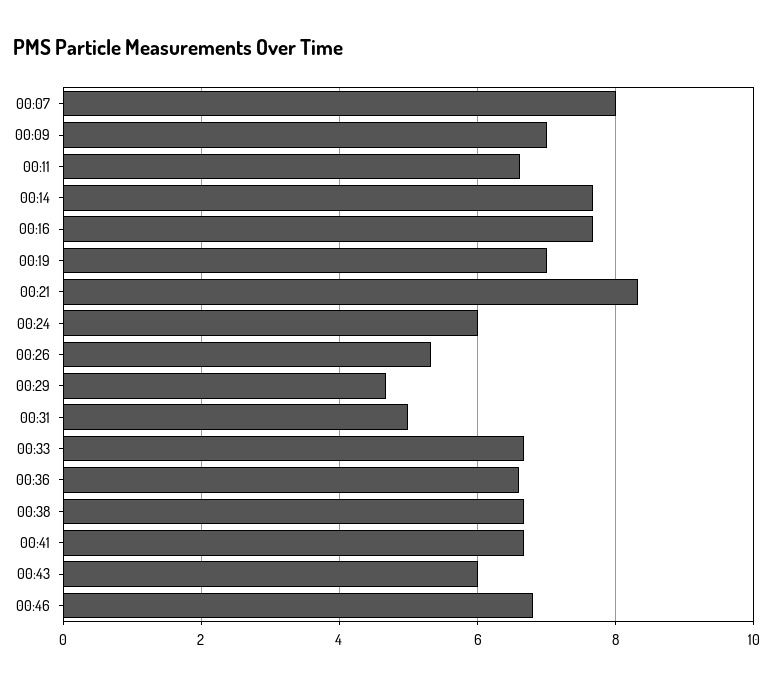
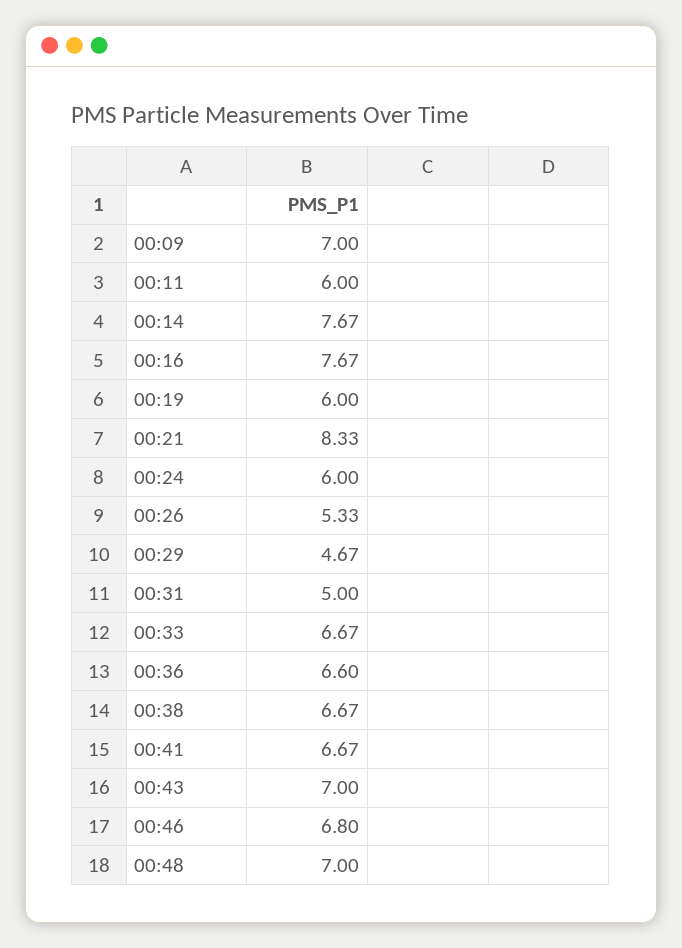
00:07: 8 -> none
00:11: 6.6 -> 6
00:19: 7 -> 6
00:43: 6 -> 7
00:48: none -> 7

